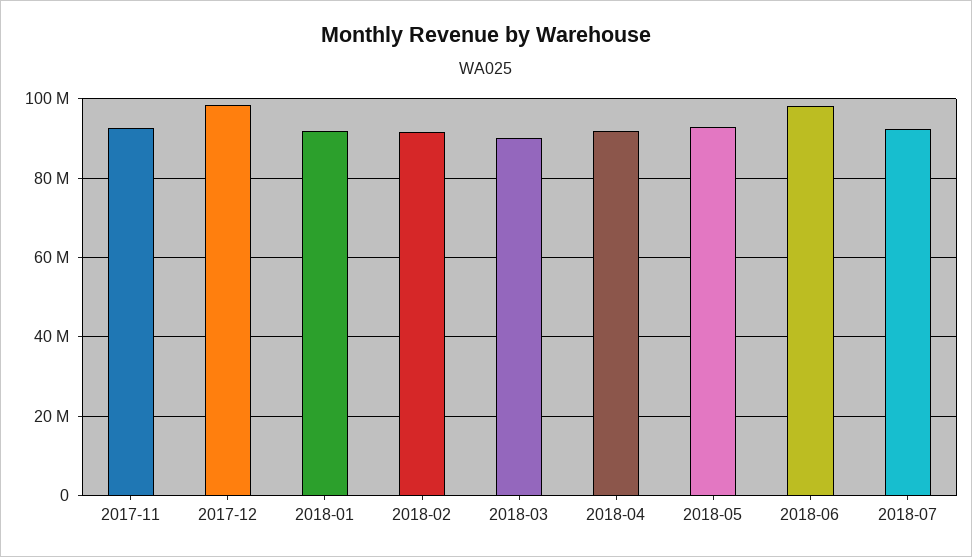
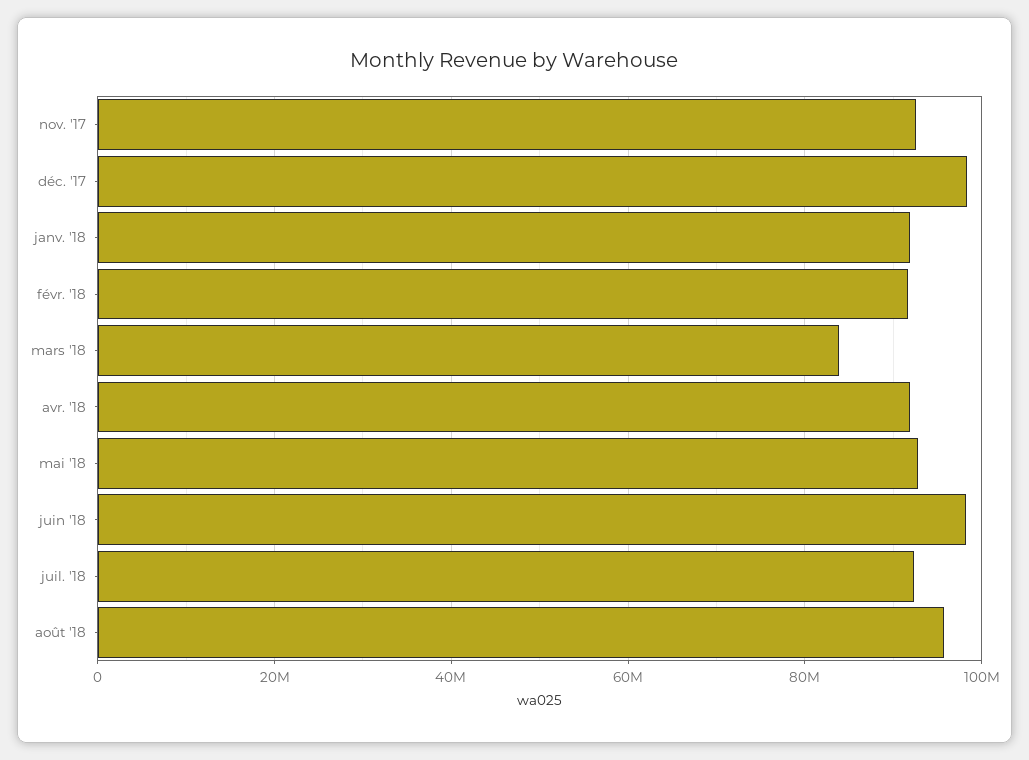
2018-03: 90000000 -> 84000000
août '18: none -> 96000000

